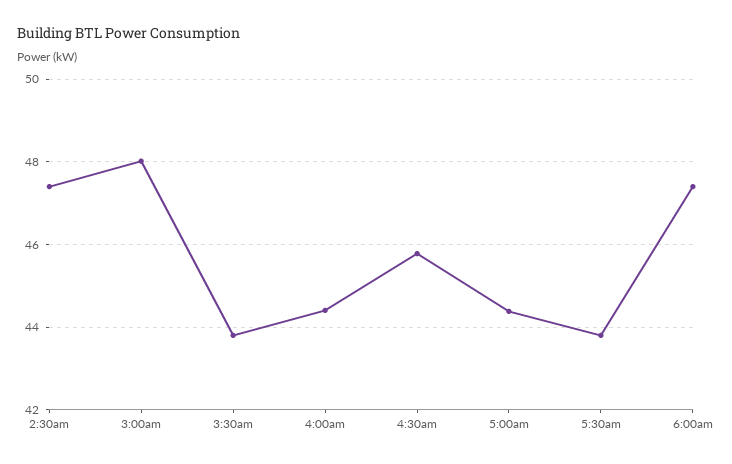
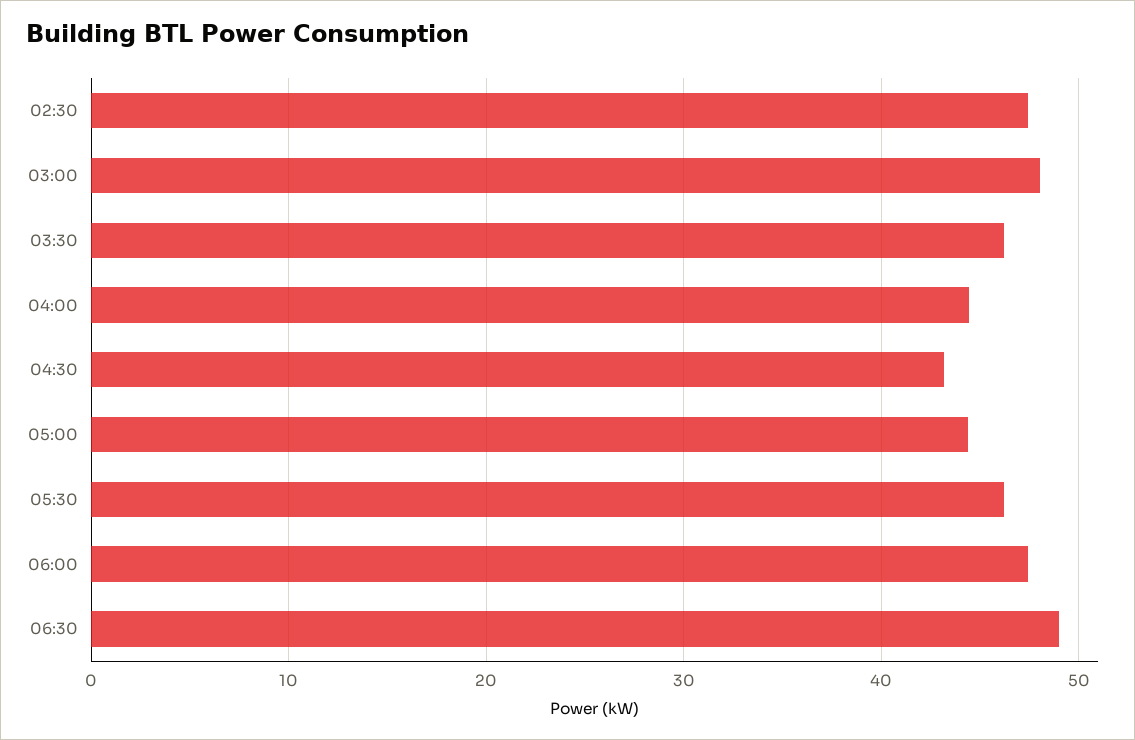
3:30am: 43.8 -> 46
4:30am: 45.8 -> 43
5:30am: 43.8 -> 46
06:30: none -> 49

